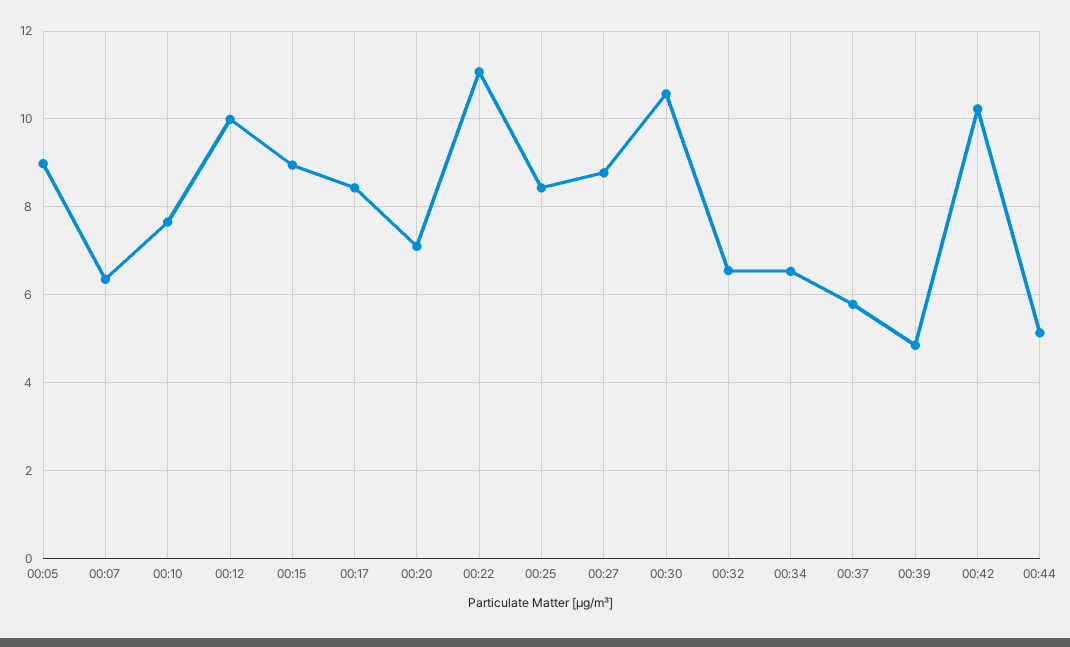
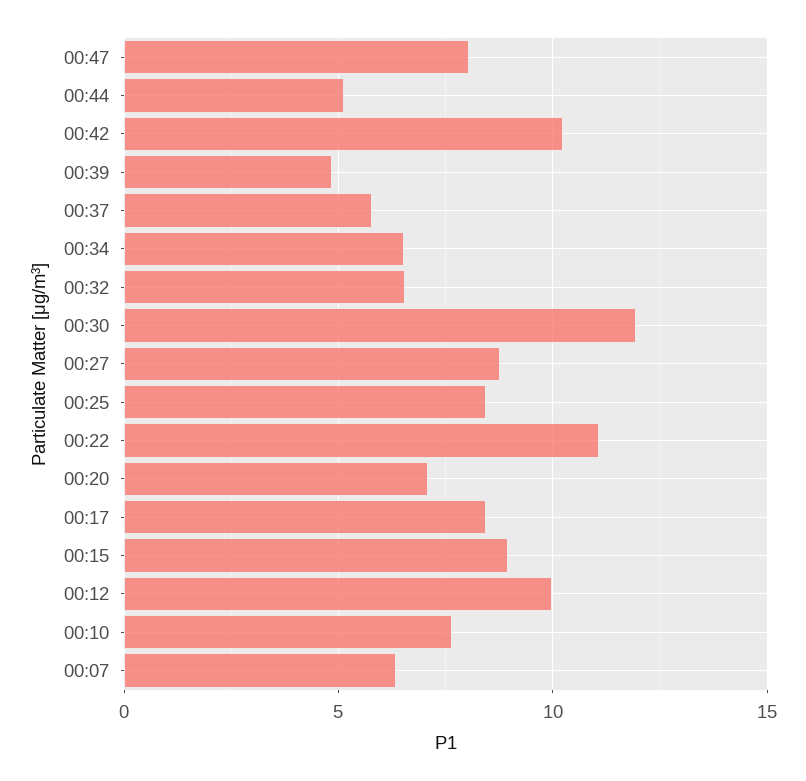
00:05: 9 -> none
00:30: 10.6 -> 12
00:47: none -> 8

